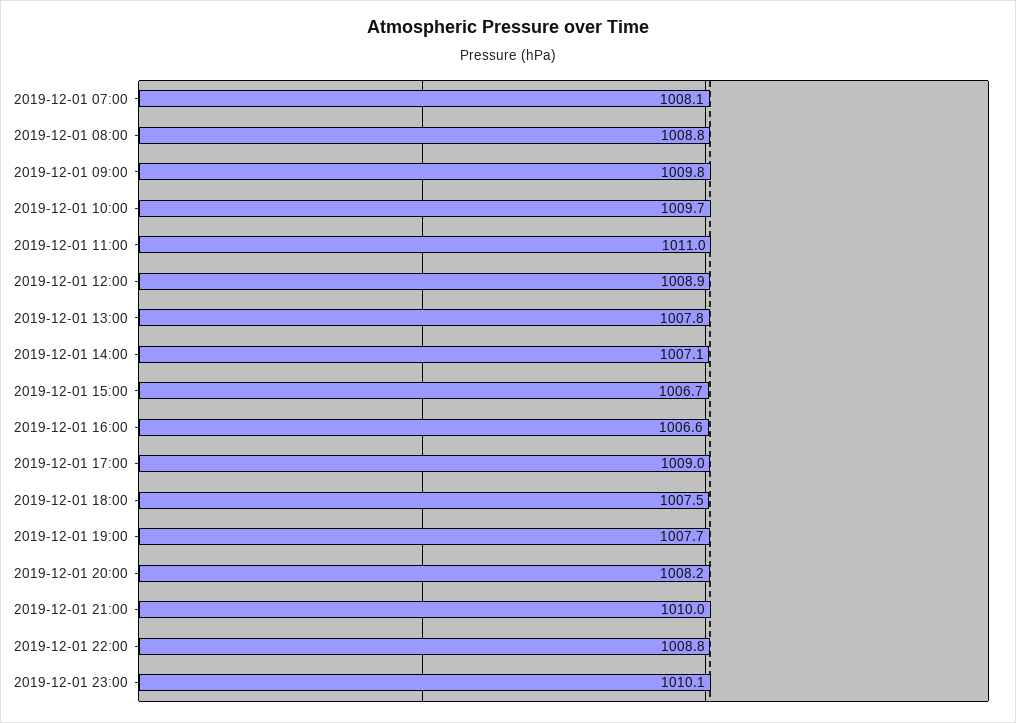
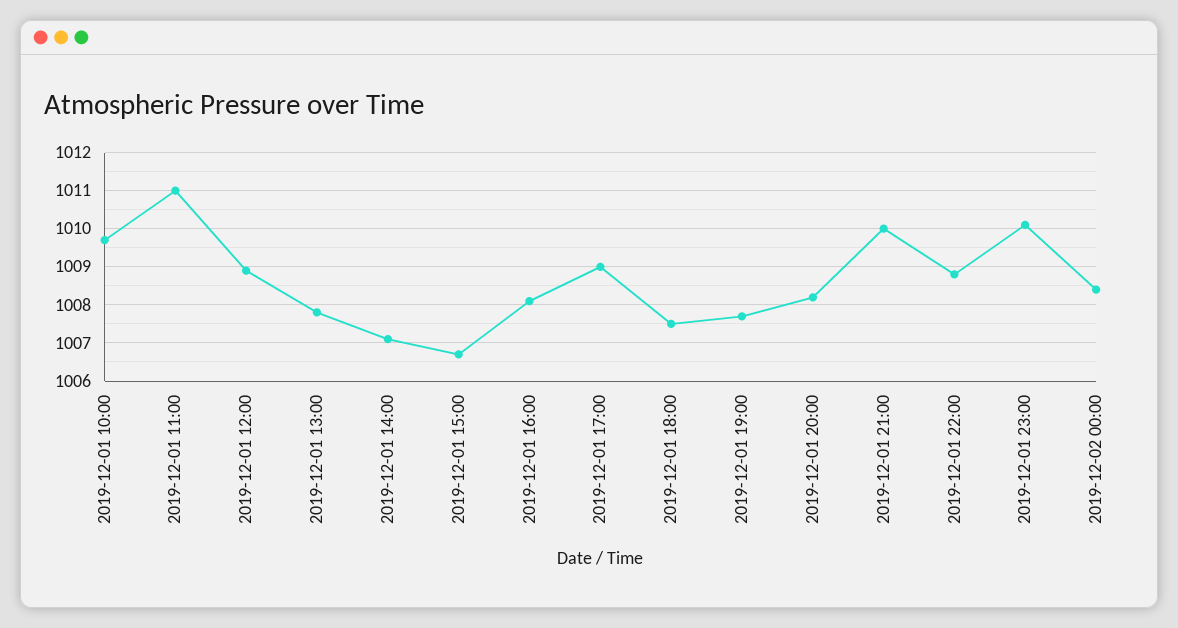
2019-12-01 07:00: 1008.1 -> none
2019-12-01 08:00: 1008.8 -> none
2019-12-01 09:00: 1009.8 -> none
2019-12-01 16:00: 1006.6 -> 1008
2019-12-02 00:00: none -> 1008.5

